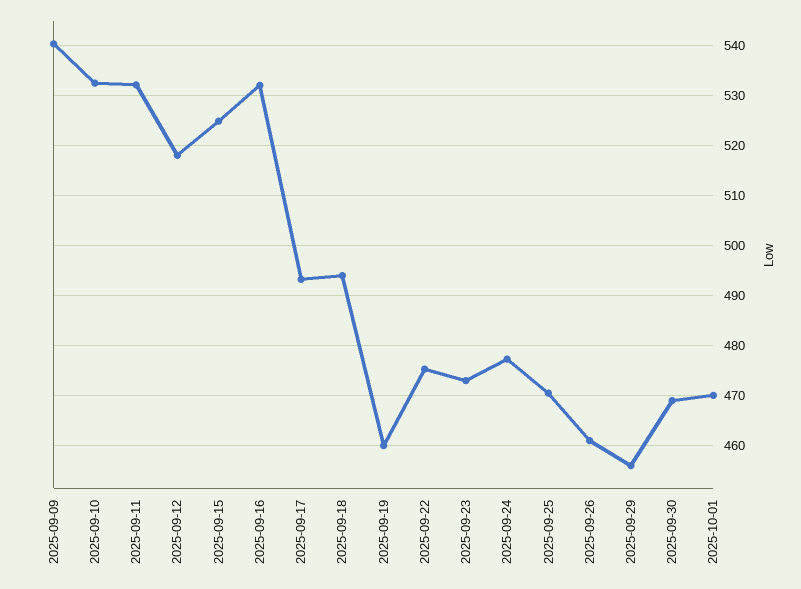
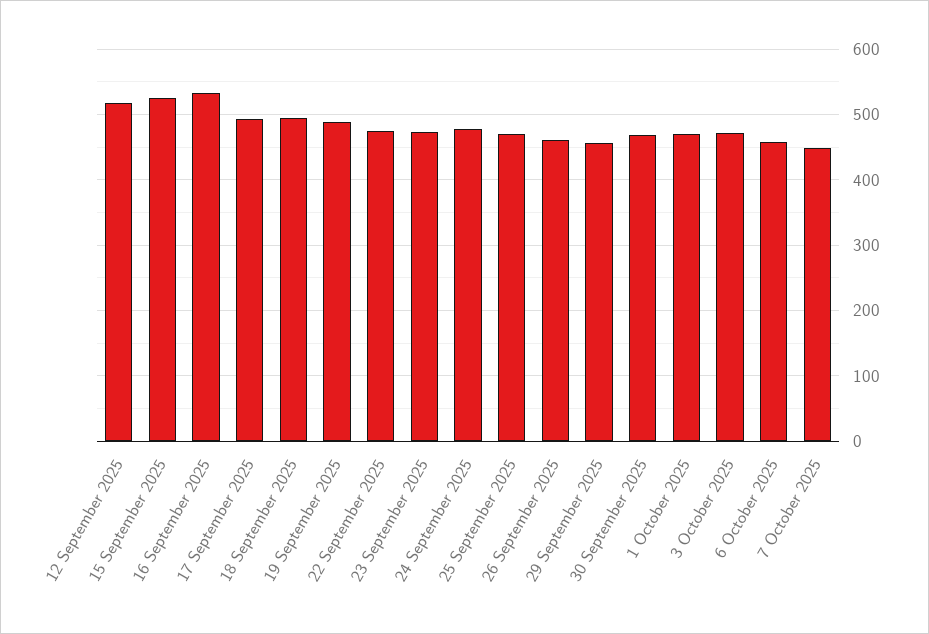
2025-09-09: 540 -> none
2025-09-10: 532 -> none
2025-09-11: 532 -> none
2025-09-19: 460 -> 490
3 October 2025: none -> 470
6 October 2025: none -> 460
7 October 2025: none -> 450

